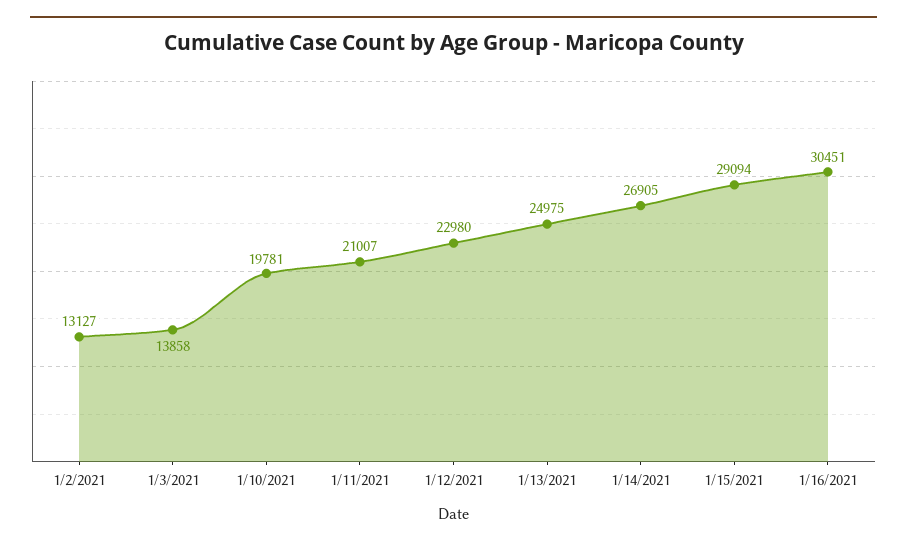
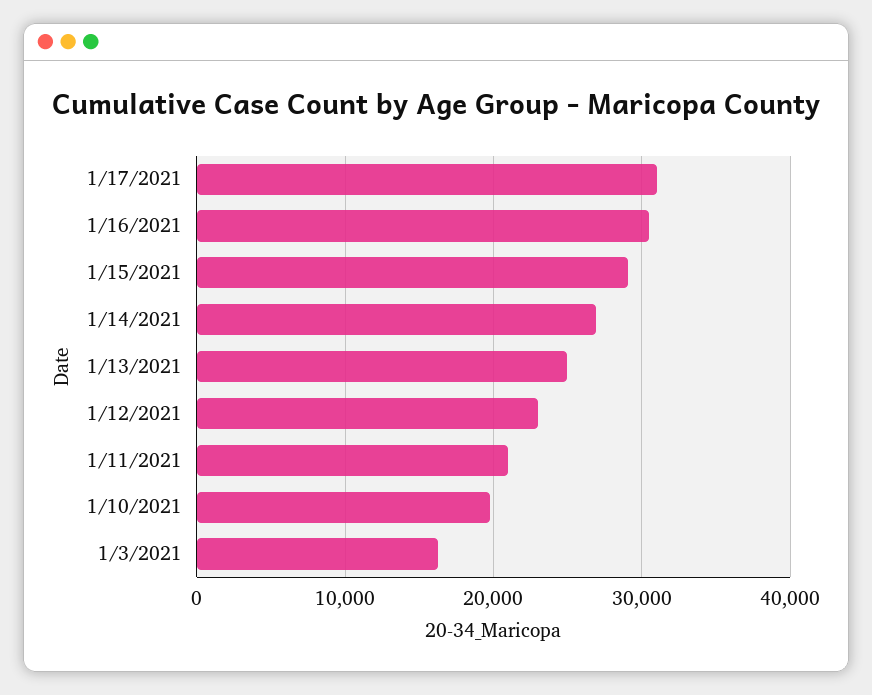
1/2/2021: 13127 -> none
1/3/2021: 13858 -> 16000
1/17/2021: none -> 31000

